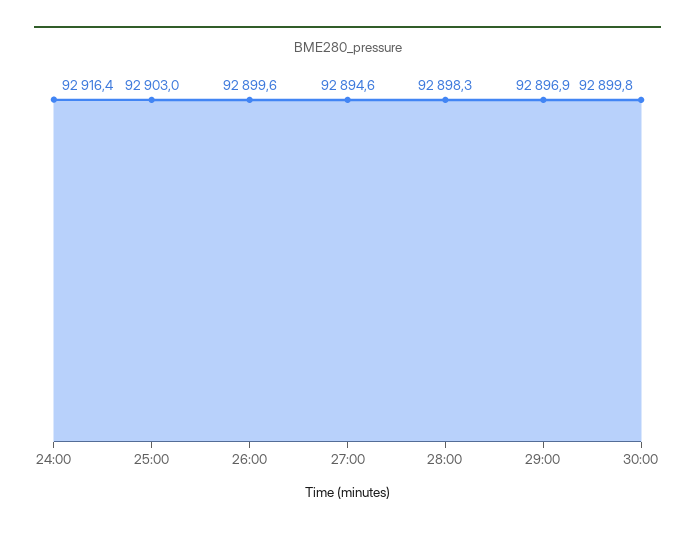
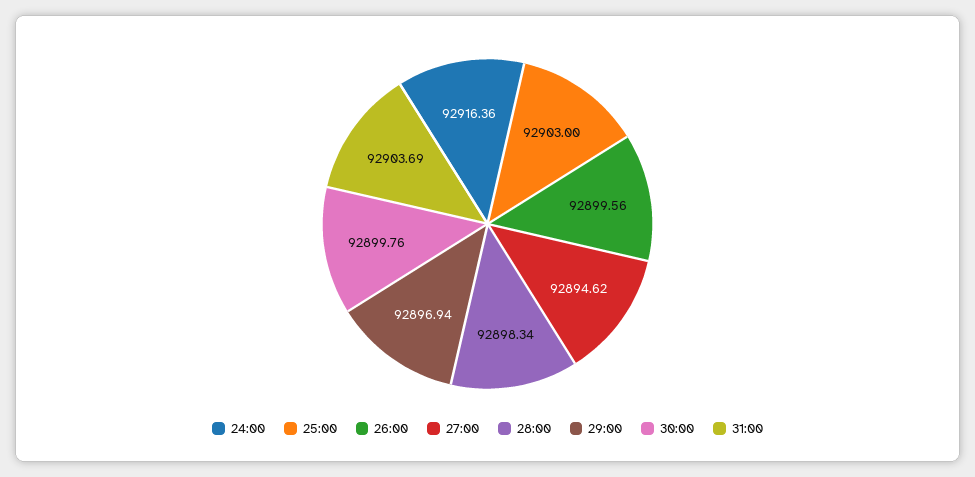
31:00: none -> 92903.69

